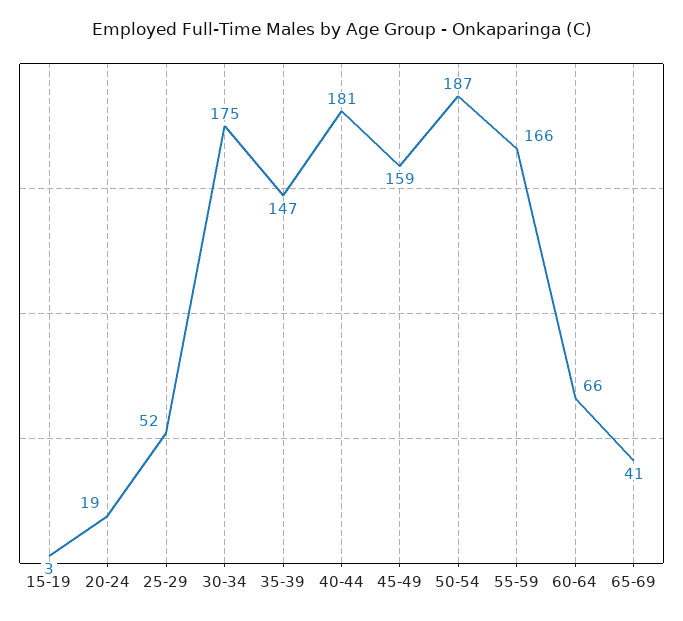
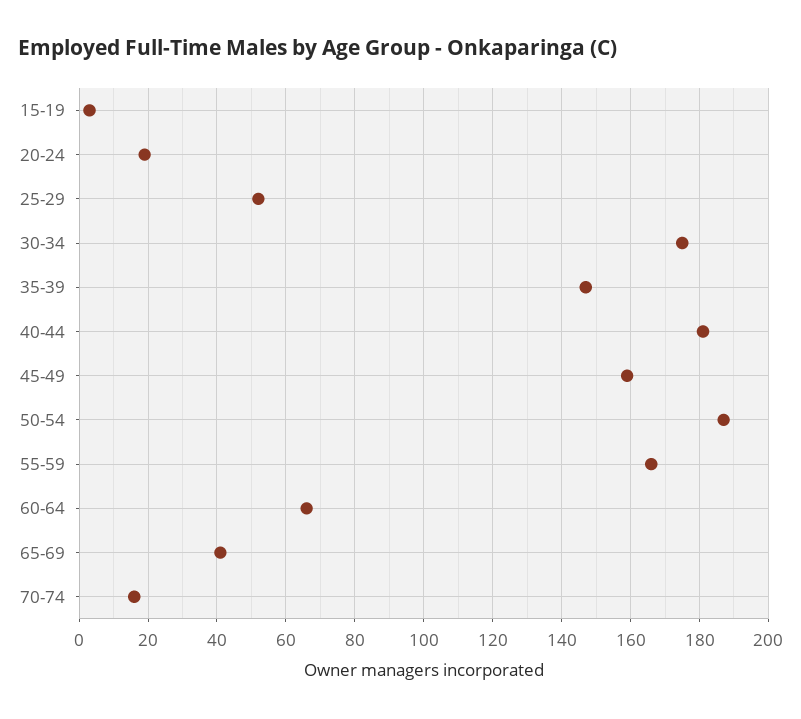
70-74: none -> 15

